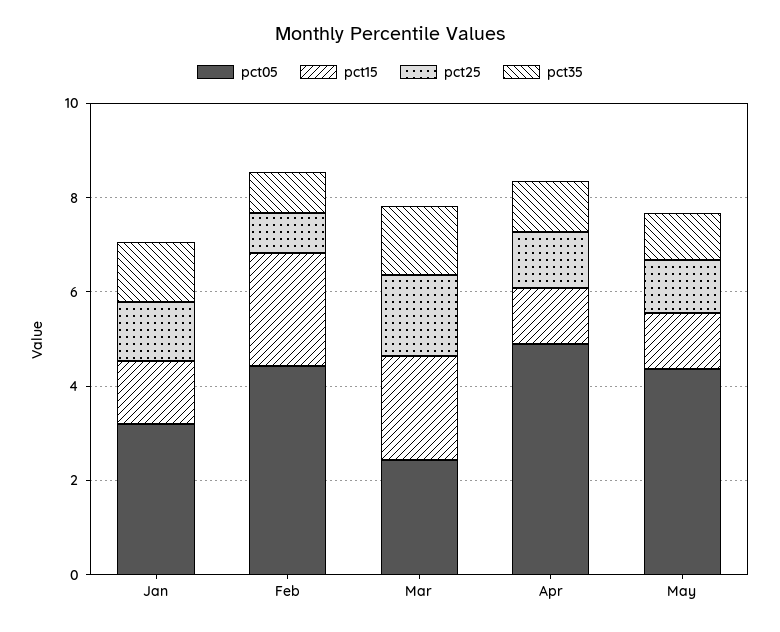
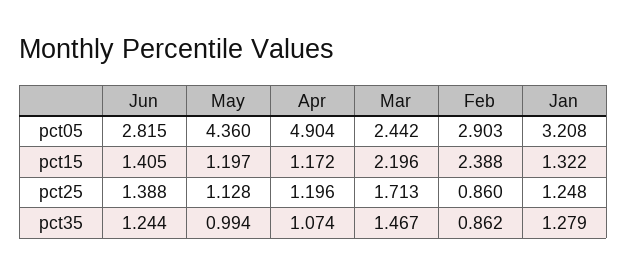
pct05, Feb: 4.5 -> 2.903
pct05, Jun: none -> 2.815
pct15, Jun: none -> 1.405
pct25, Jun: none -> 1.388
pct35, Jun: none -> 1.244

